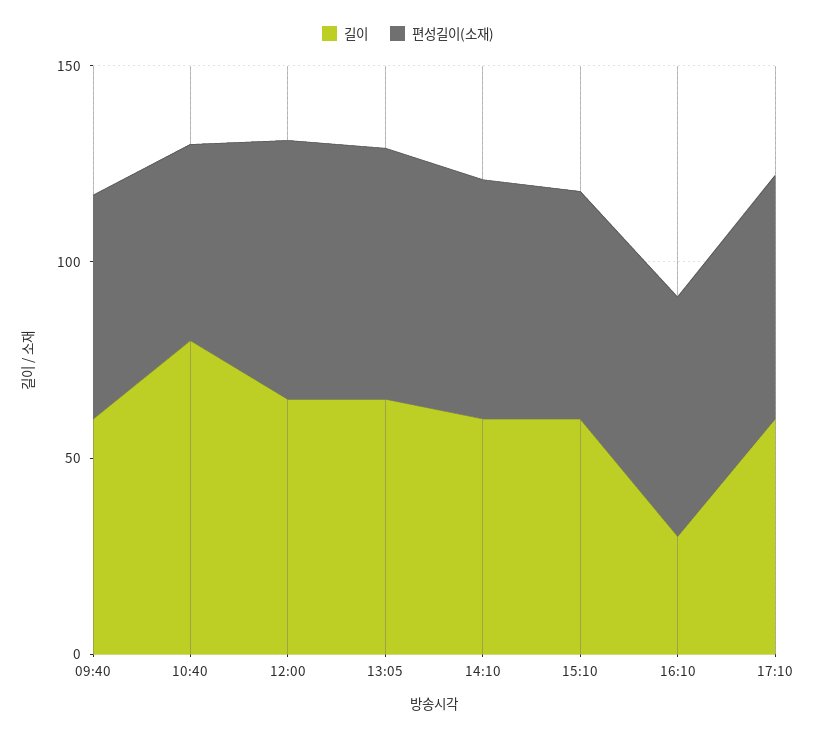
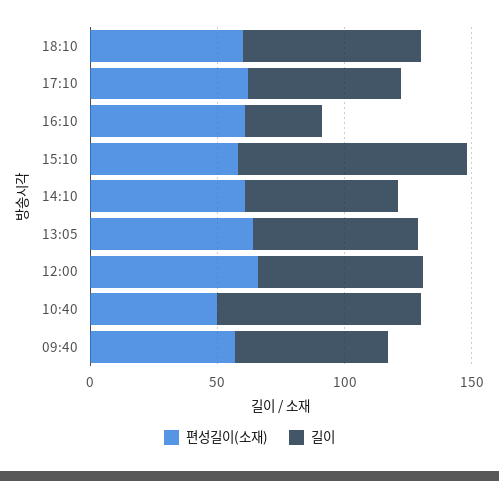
길이, 15:10: 60 -> 90
편성길이(소재), 18:10: none -> 60
길이, 18:10: none -> 70

